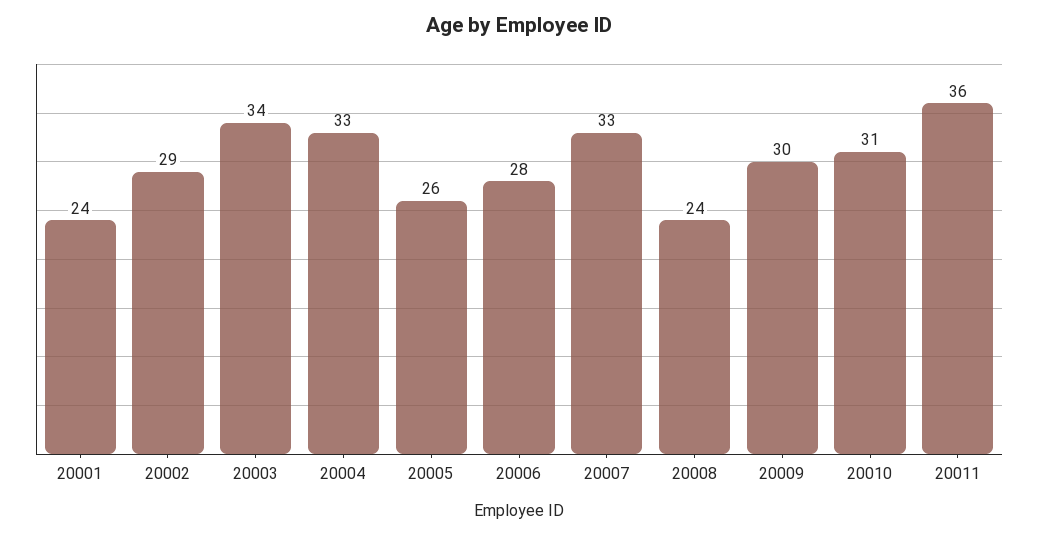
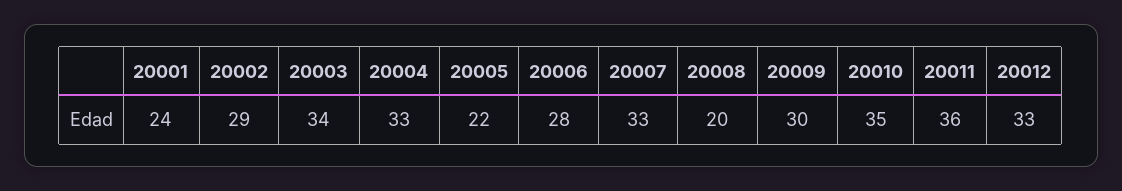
20005: 26 -> 22
20008: 24 -> 20
20010: 31 -> 35
20012: none -> 33

